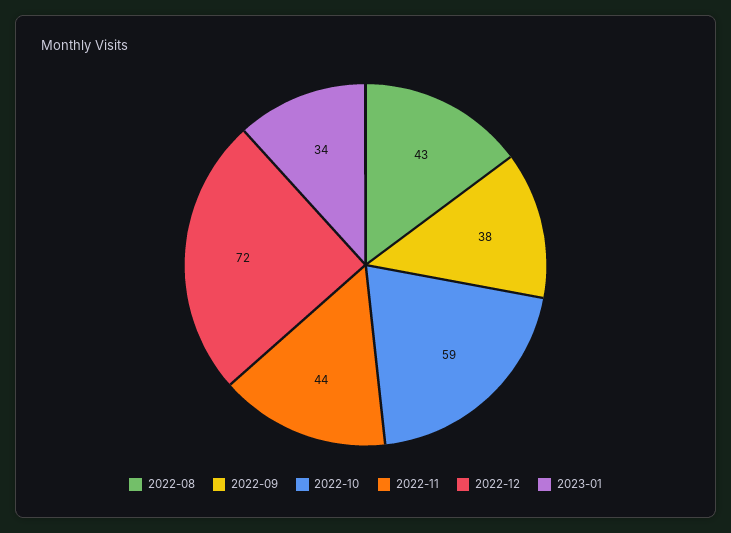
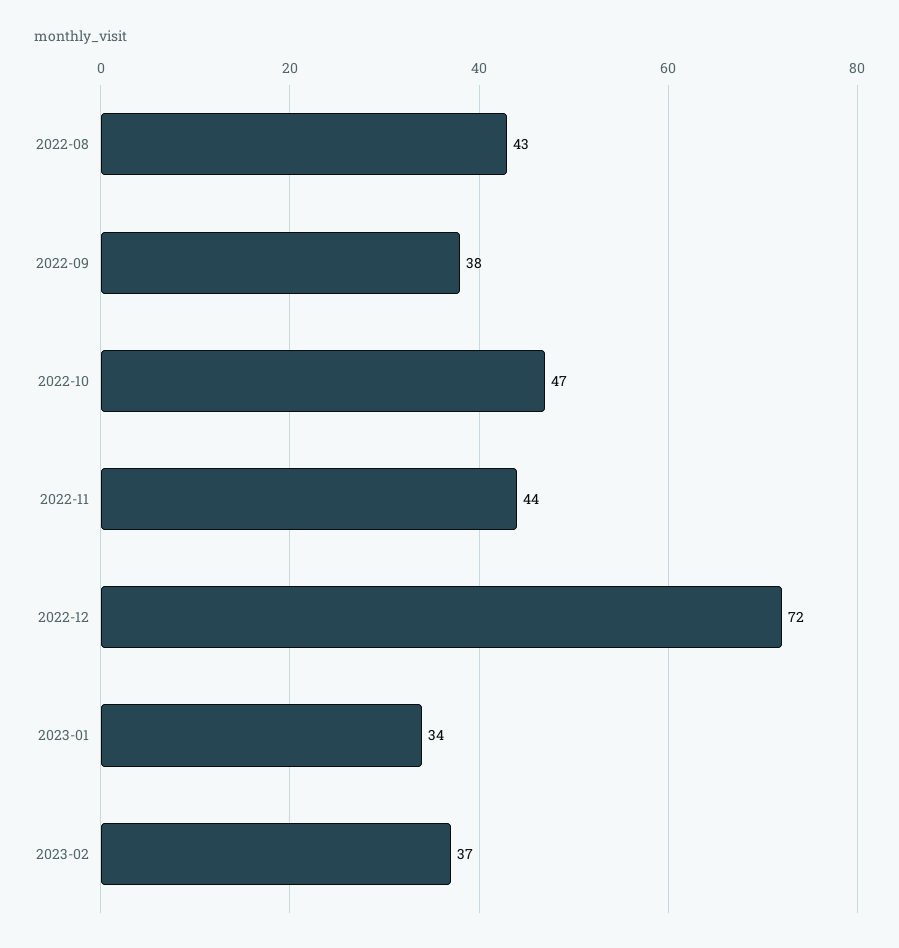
2022-10: 59 -> 47
2023-02: none -> 37

